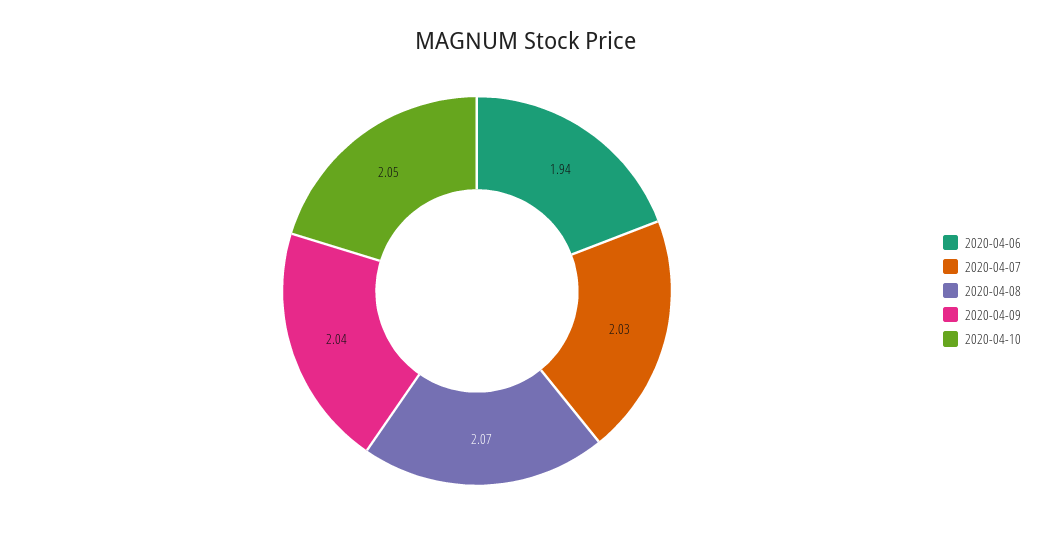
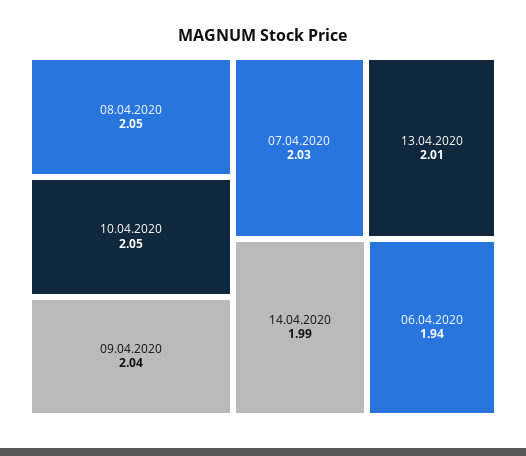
2020-04-08: 2.07 -> 2.05
13.04.2020: none -> 2.01
14.04.2020: none -> 1.99

